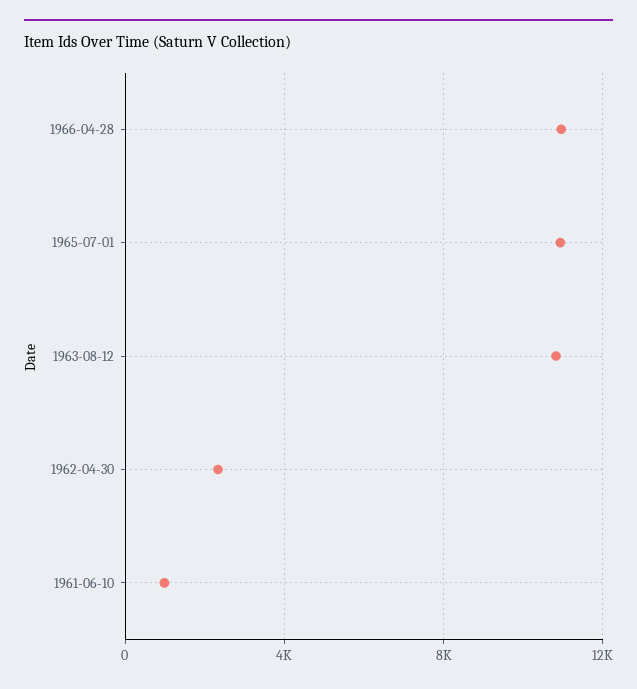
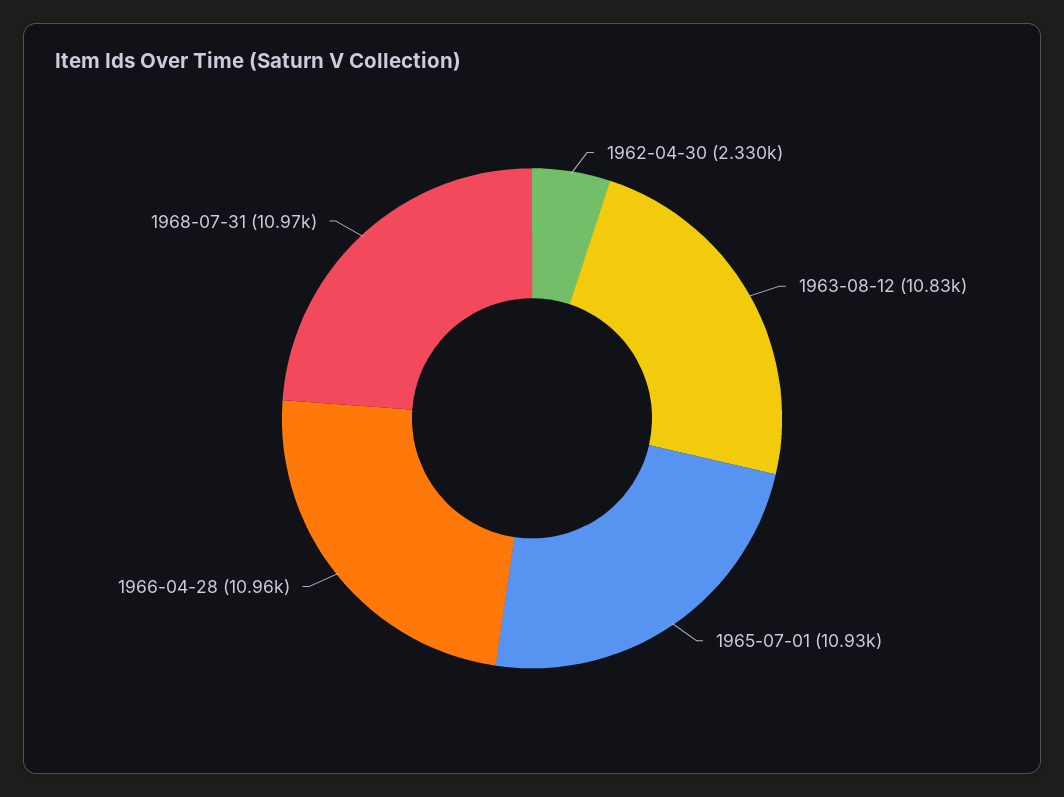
1961-06-10: 1000 -> none
1968-07-31: none -> 10970

